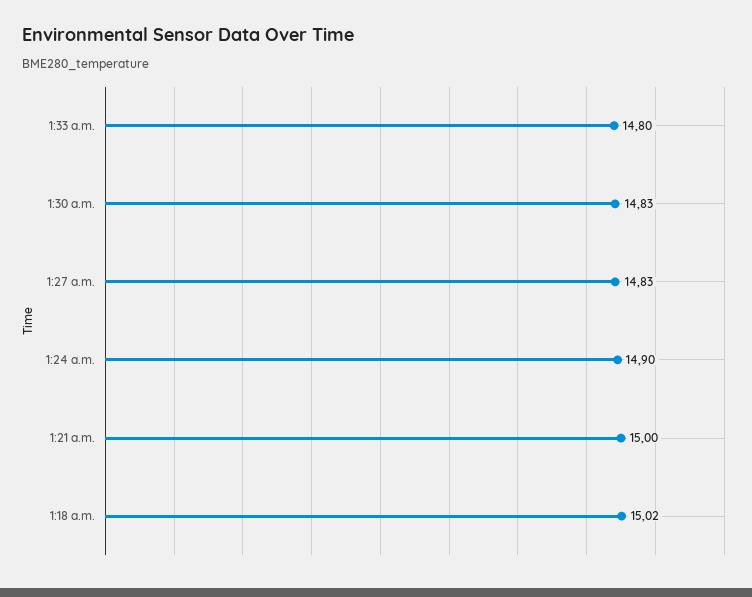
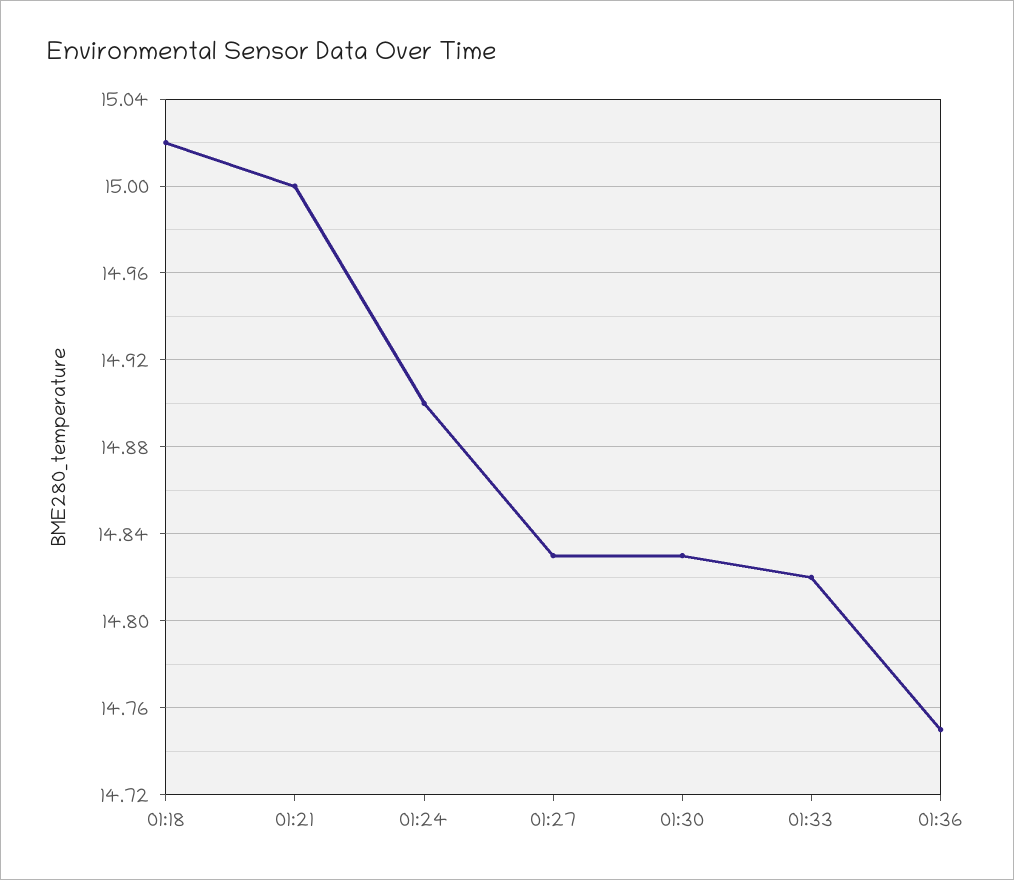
1:33 a.m.: 14.8 -> 14.82
01:36: none -> 14.75

